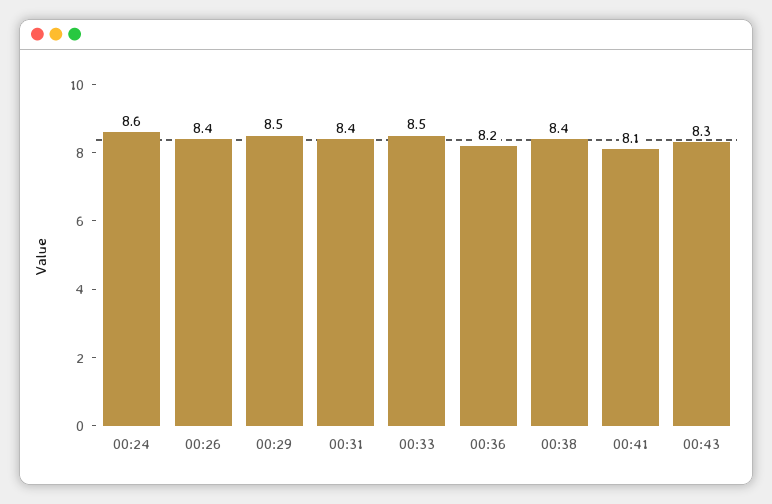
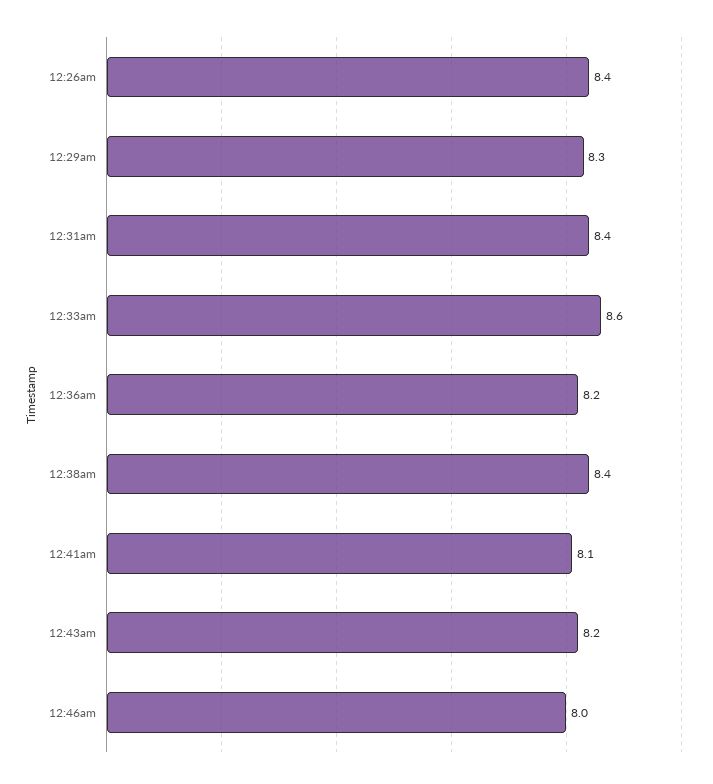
00:24: 8.6 -> none
00:29: 8.5 -> 8.3
00:33: 8.5 -> 8.6
00:43: 8.3 -> 8.2
12:46am: none -> 8

